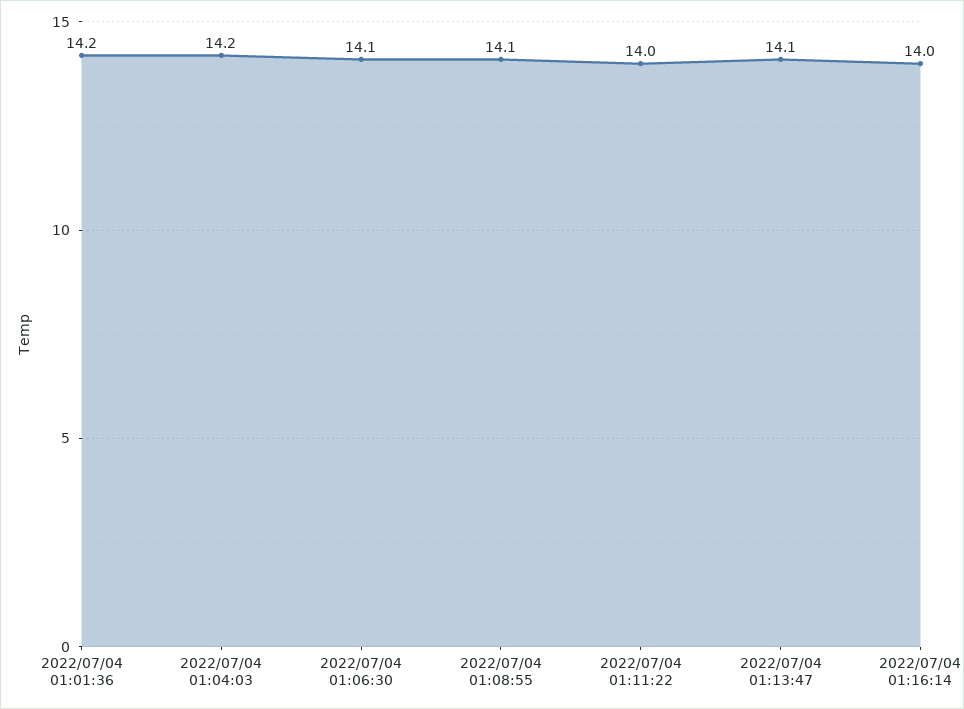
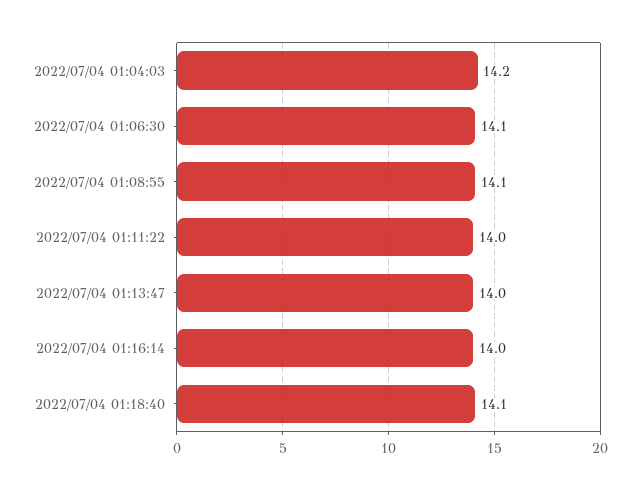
2022/07/04 01:01:36: 14.2 -> none
2022/07/04 01:13:47: 14.1 -> 14
2022/07/04 01:18:40: none -> 14.1

